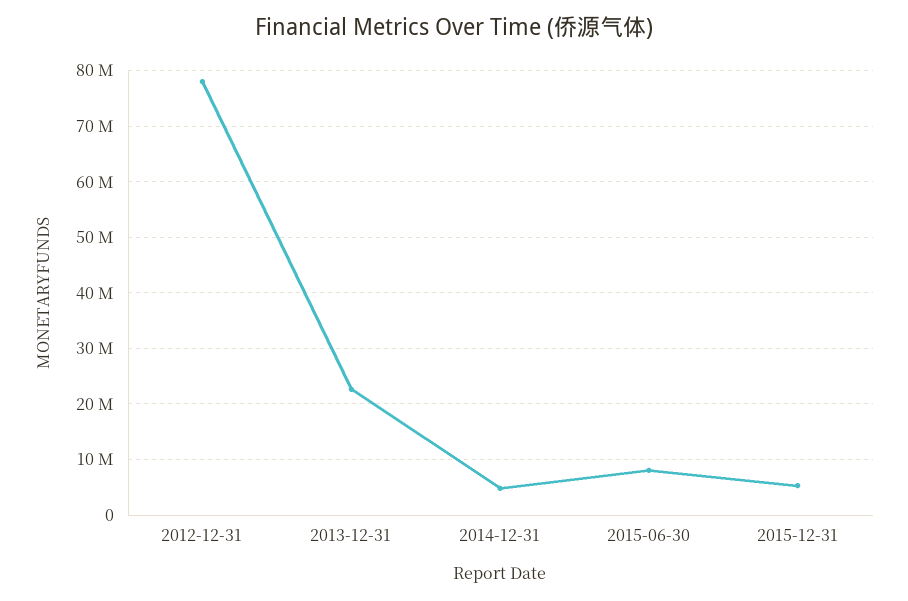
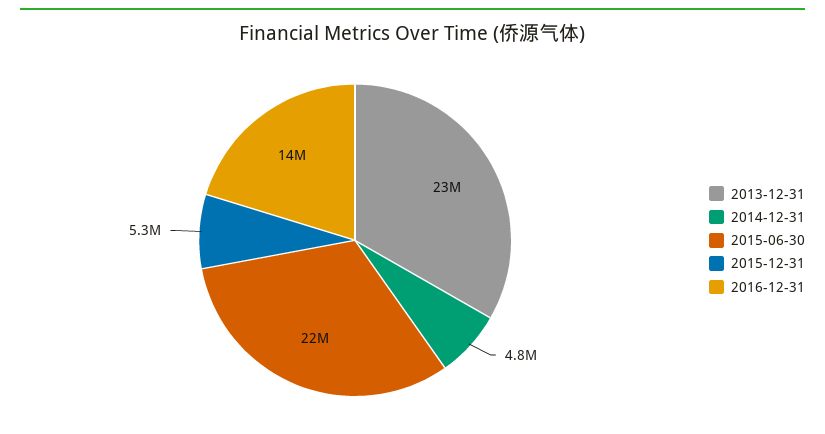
2012-12-31: 78000000 -> none
2015-06-30: 8000000 -> 22000000
2016-12-31: none -> 14000000

